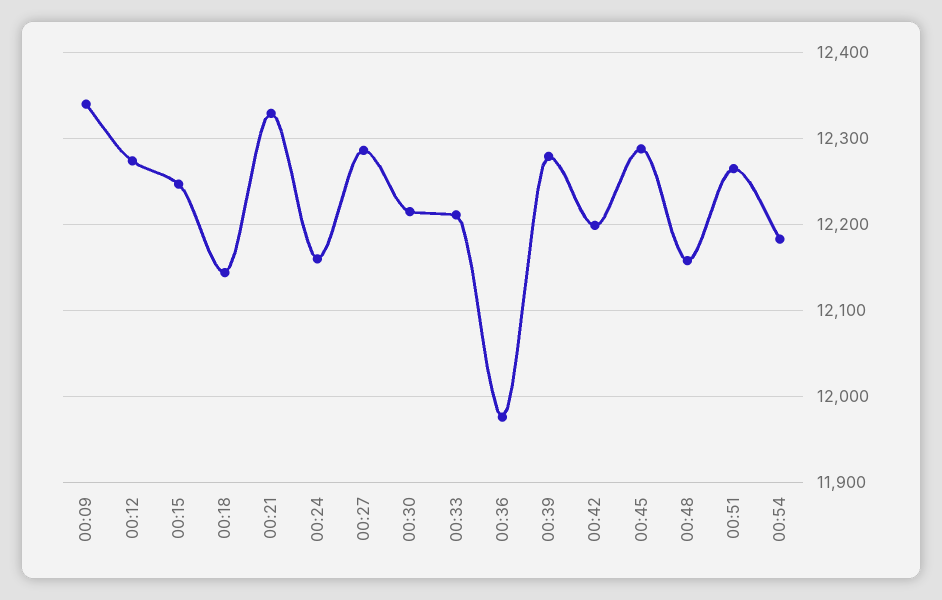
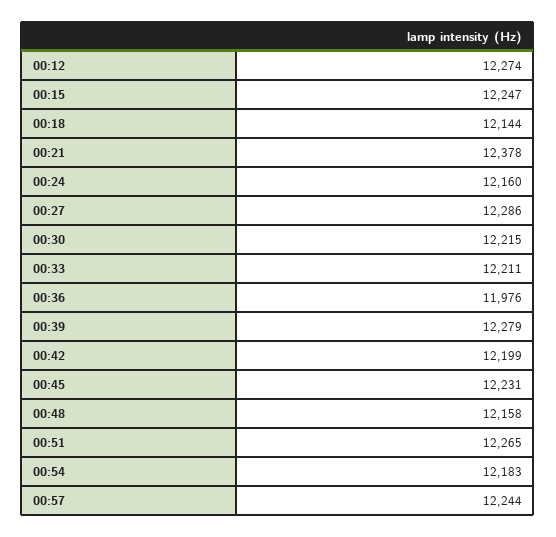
00:09: 12340 -> none
00:21: 12330 -> 12378
00:45: 12290 -> 12231
00:57: none -> 12244

